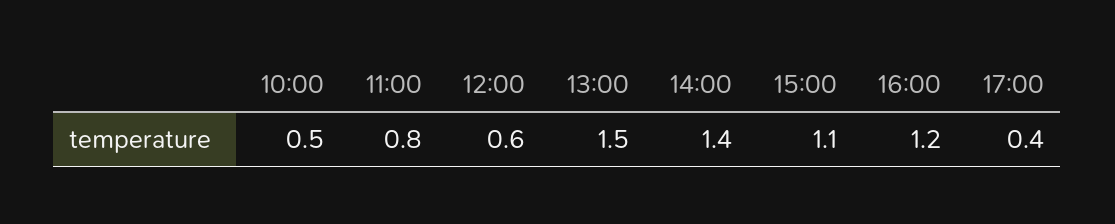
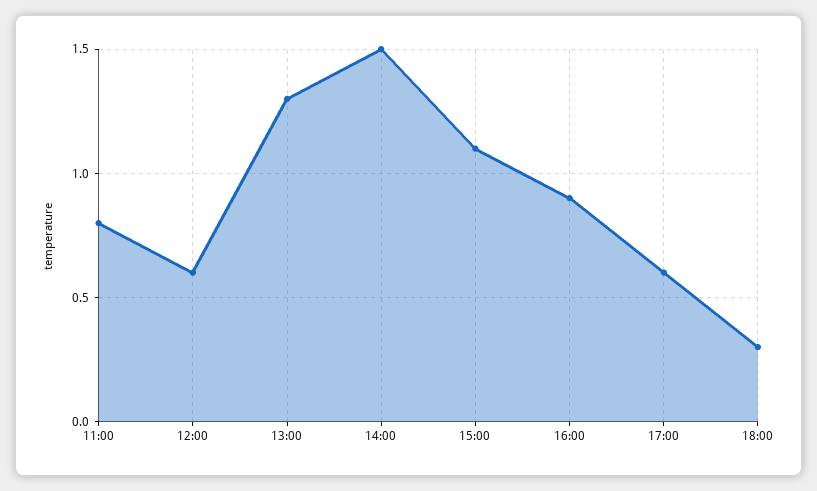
10:00: 0.5 -> none
13:00: 1.5 -> 1.3
14:00: 1.4 -> 1.5
16:00: 1.2 -> 0.9
17:00: 0.4 -> 0.6
18:00: none -> 0.3

